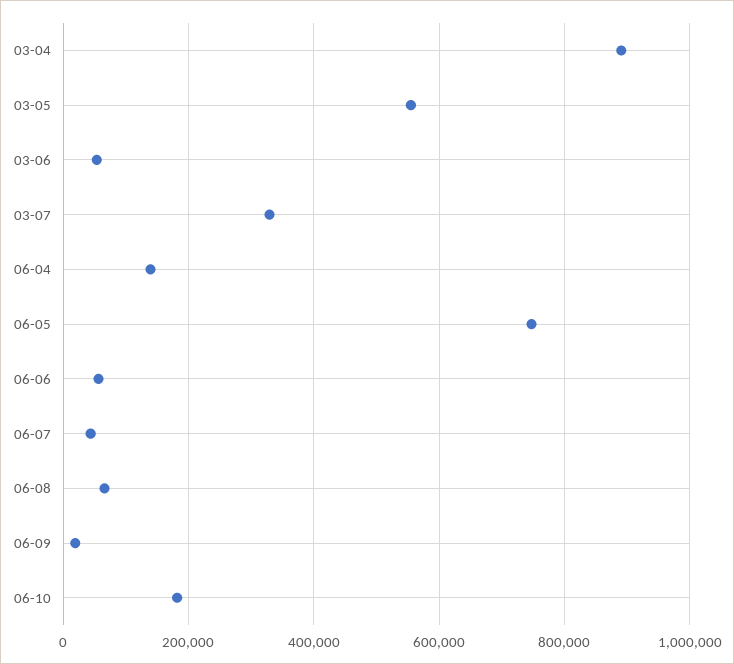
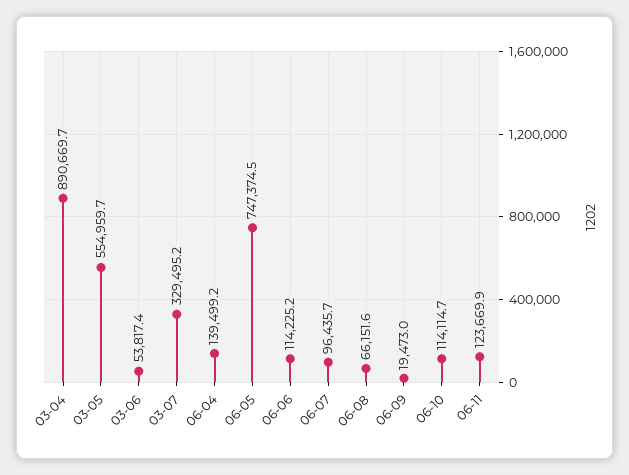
06-06: 60000 -> 114225.2
06-07: 40000 -> 96435.7
06-10: 180000 -> 114114.7
06-11: none -> 123669.9

